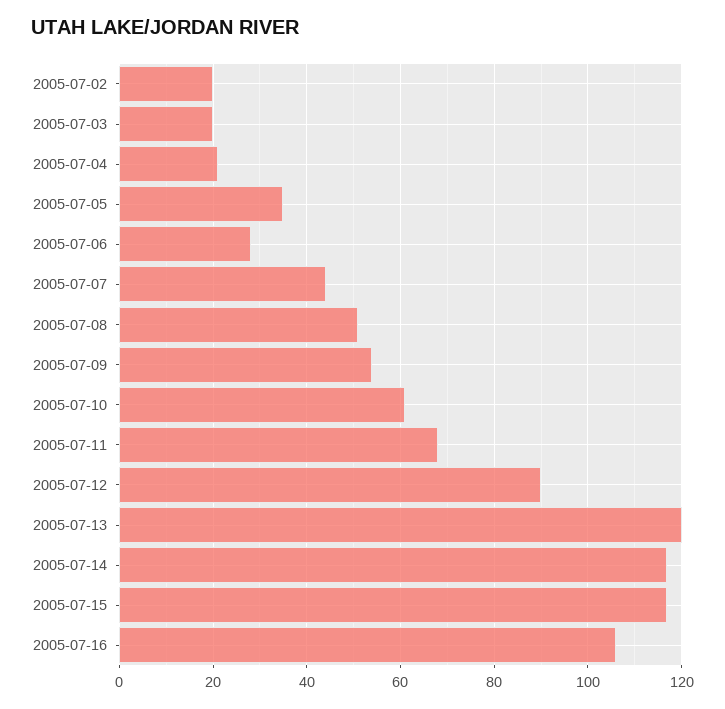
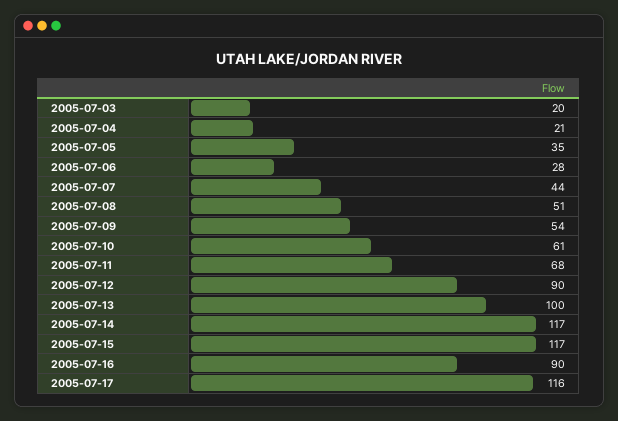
2005-07-02: 20 -> none
2005-07-13: 120 -> 100
2005-07-16: 105 -> 90
2005-07-17: none -> 116

